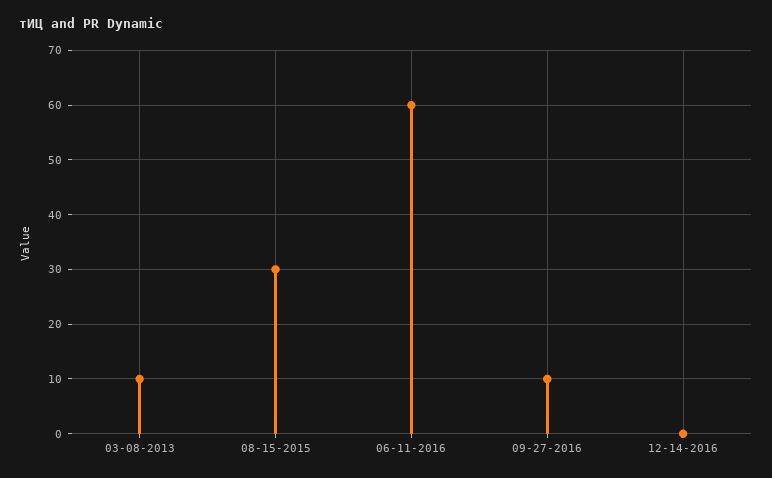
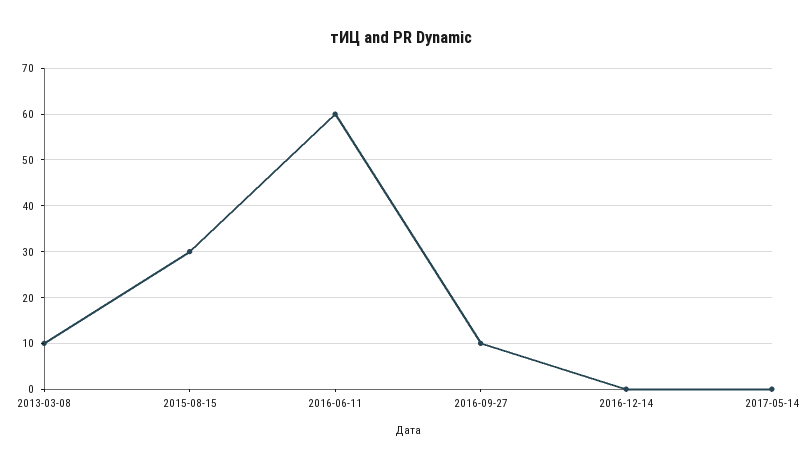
2017-05-14: none -> 0

